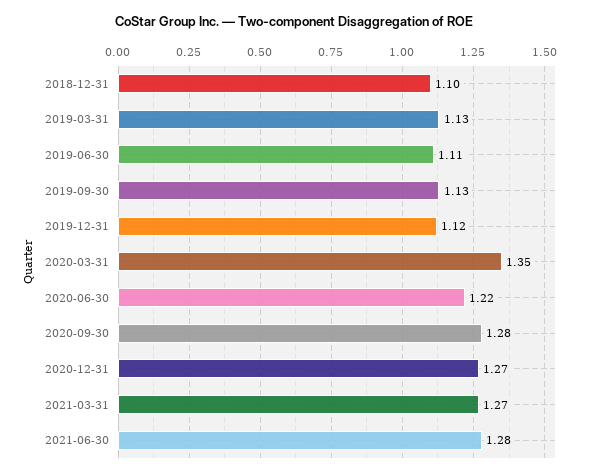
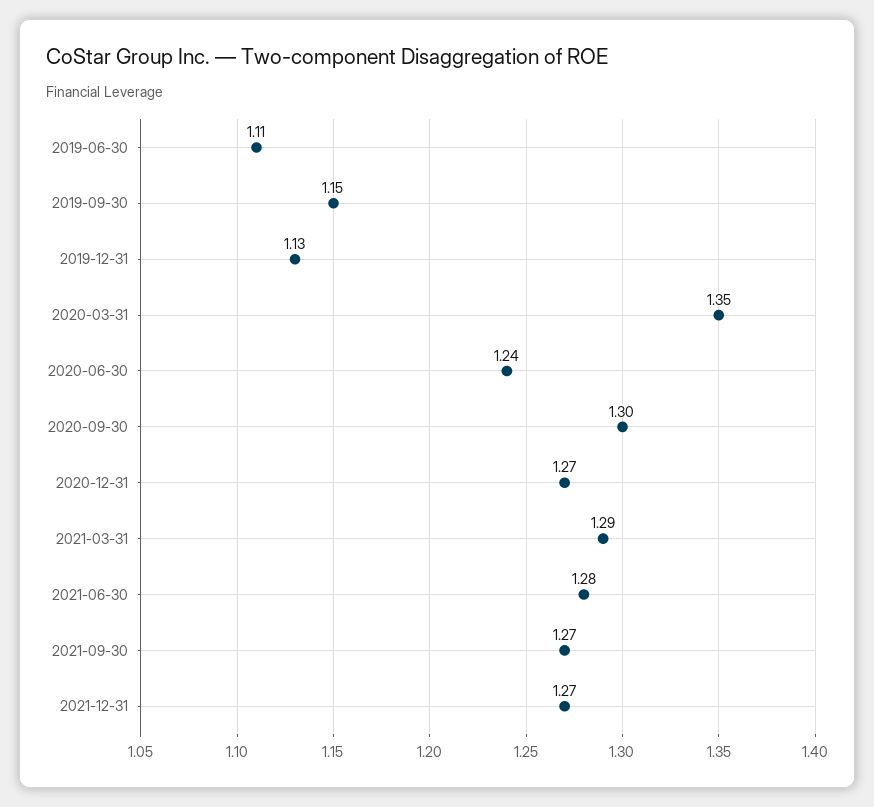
2018-12-31: 1.1 -> none
2019-03-31: 1.13 -> none
2019-09-30: 1.13 -> 1.15
2019-12-31: 1.12 -> 1.13
2020-06-30: 1.22 -> 1.24
2020-09-30: 1.28 -> 1.3
2021-03-31: 1.27 -> 1.29
2021-09-30: none -> 1.27
2021-12-31: none -> 1.27

